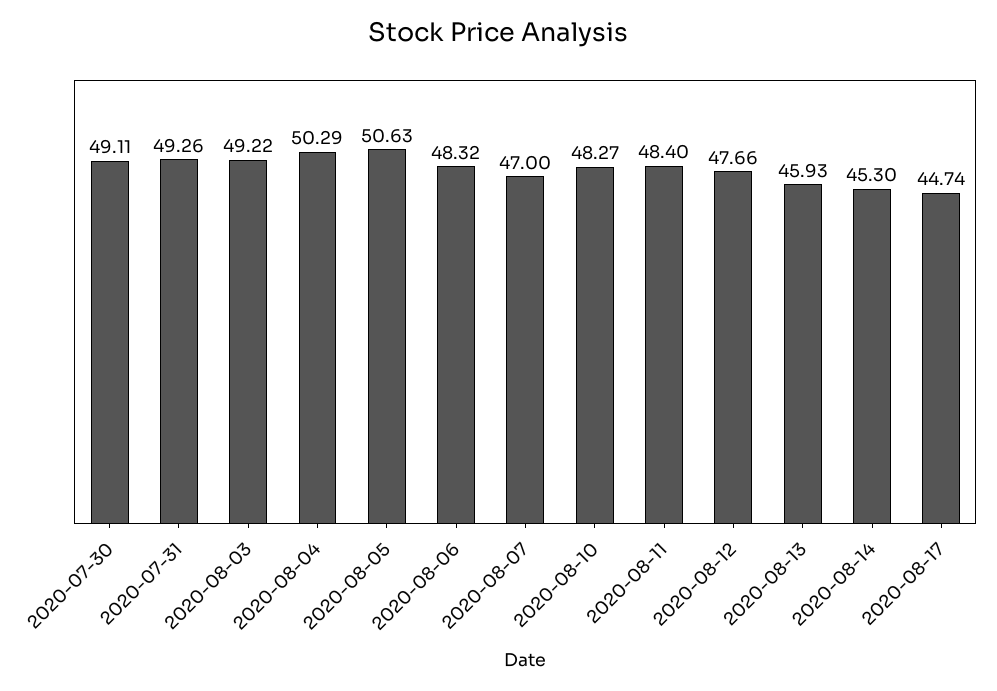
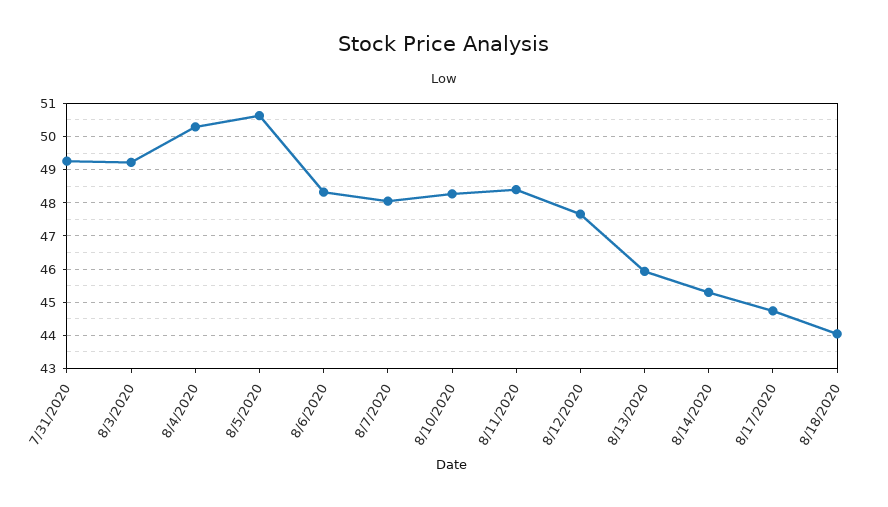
2020-07-30: 49.11 -> none
2020-08-07: 47 -> 48
8/18/2020: none -> 44

